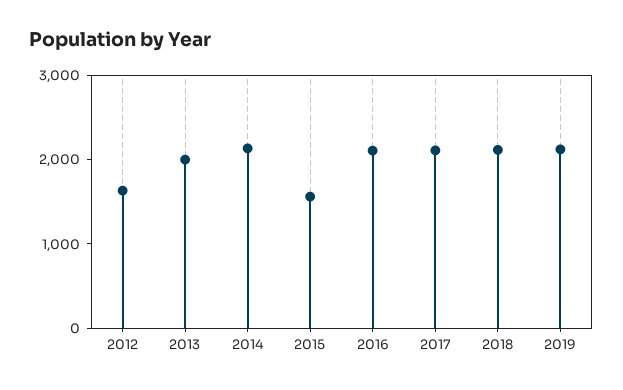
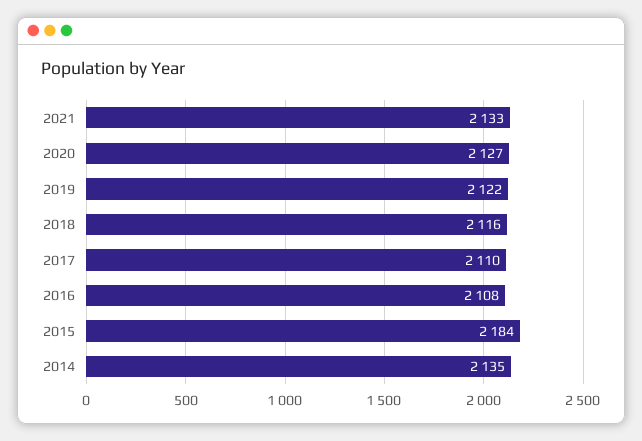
2012: 1600 -> none
2013: 2000 -> none
2015: 1600 -> 2184
2021: none -> 2133
2020: none -> 2127

